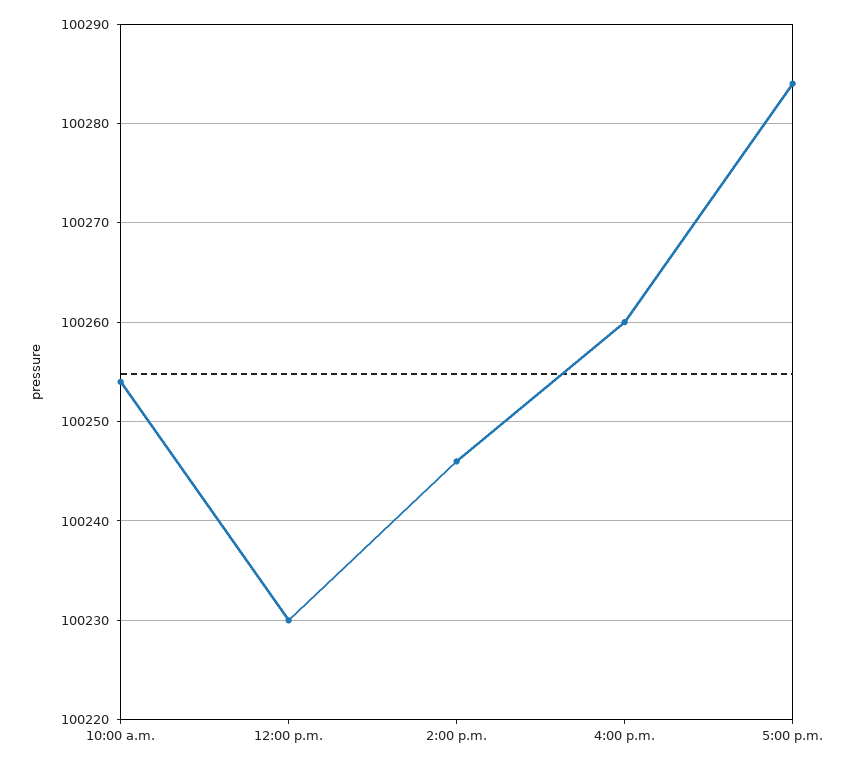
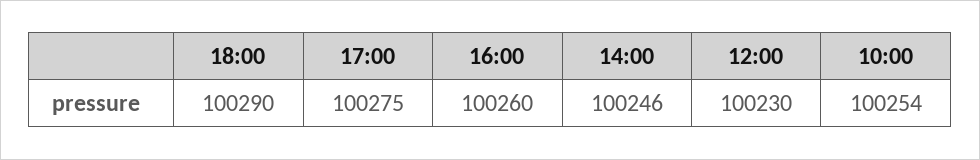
5:00 p.m.: 100284 -> 100275
18:00: none -> 100290

